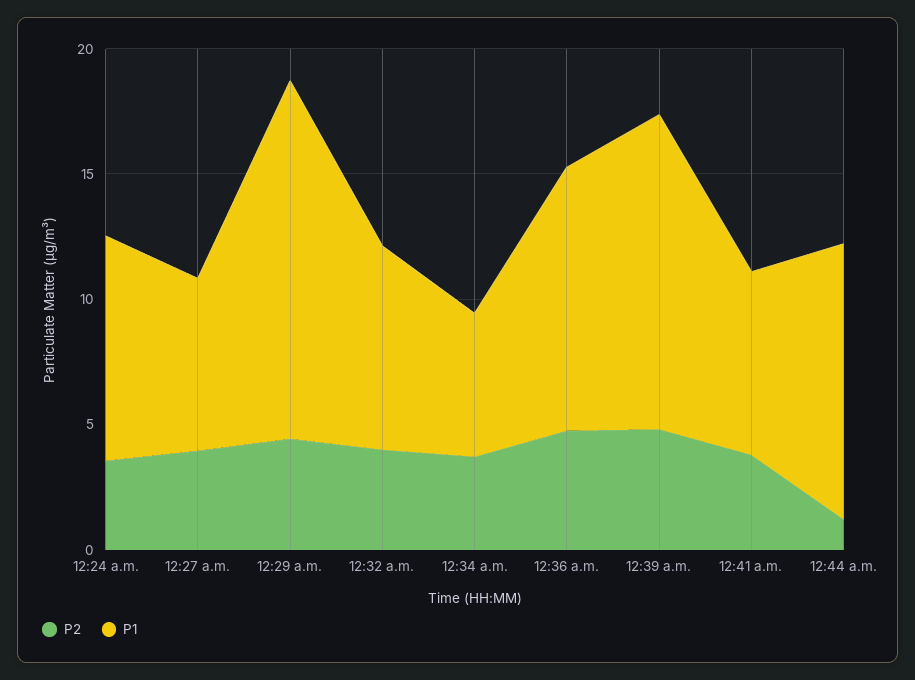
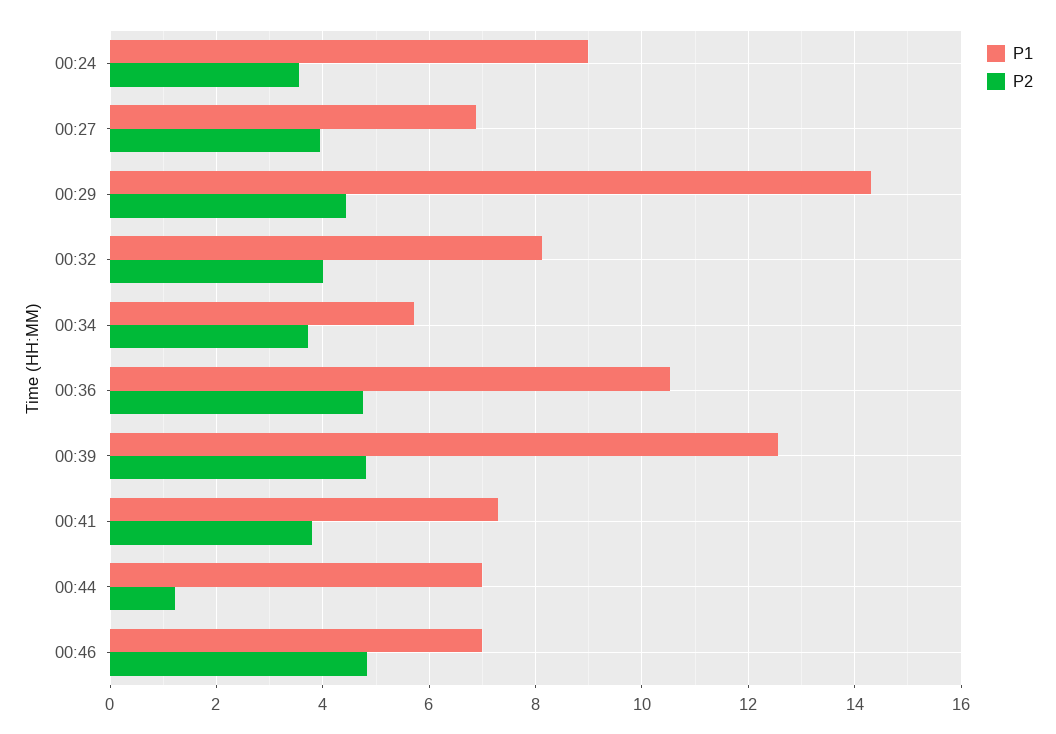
P1, 12:44 a.m.: 11 -> 7
P1, 00:46: none -> 7
P2, 00:46: none -> 4.8

